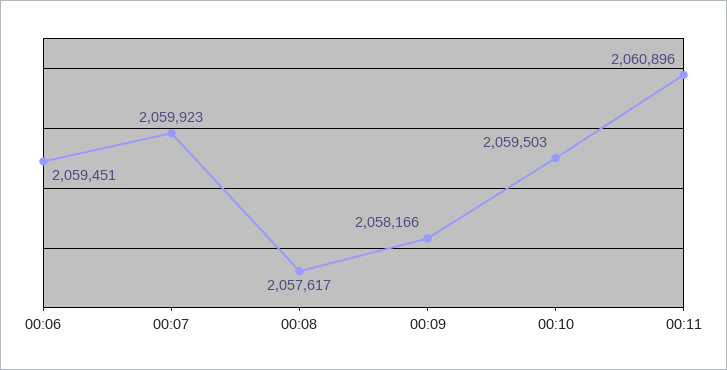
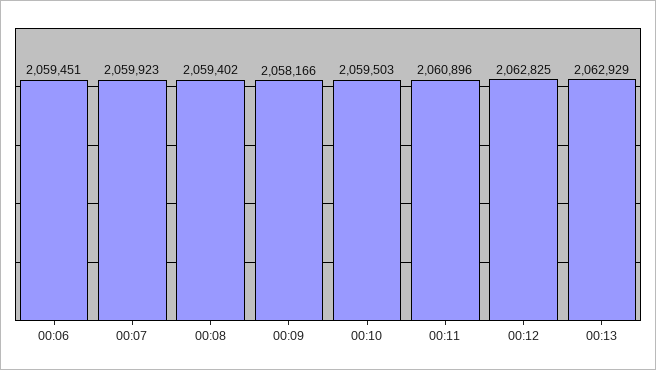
00:08: 2057617 -> 2059402
00:12: none -> 2062825
00:13: none -> 2062929

